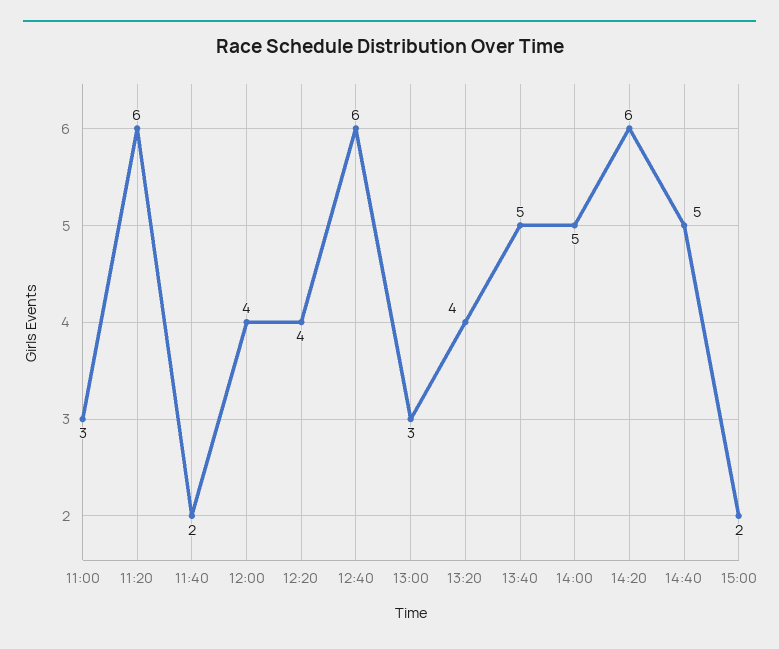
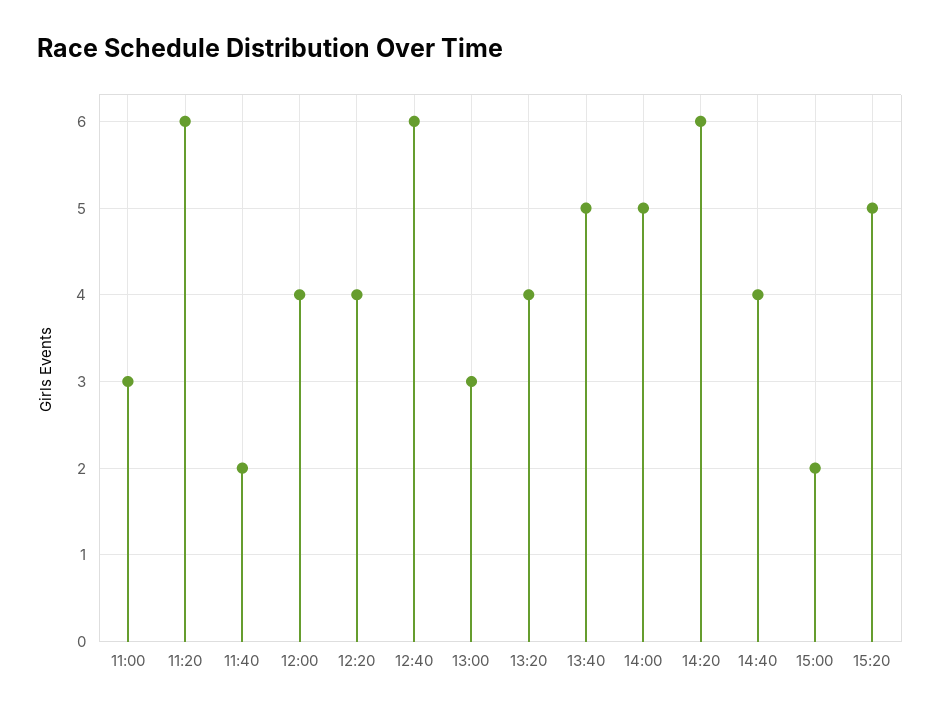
14:40: 5 -> 4
15:20: none -> 5

